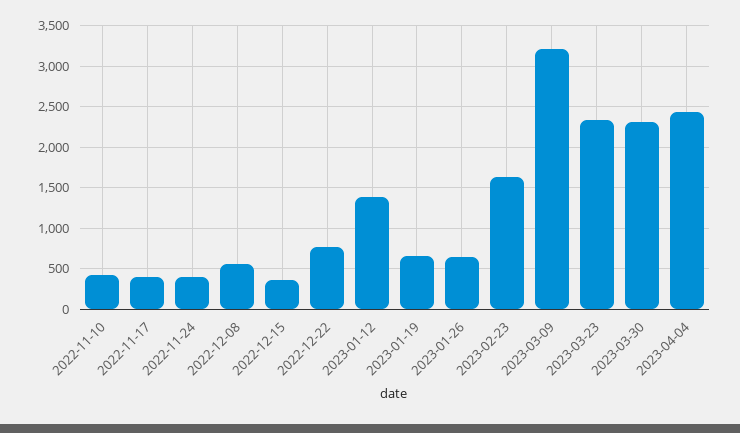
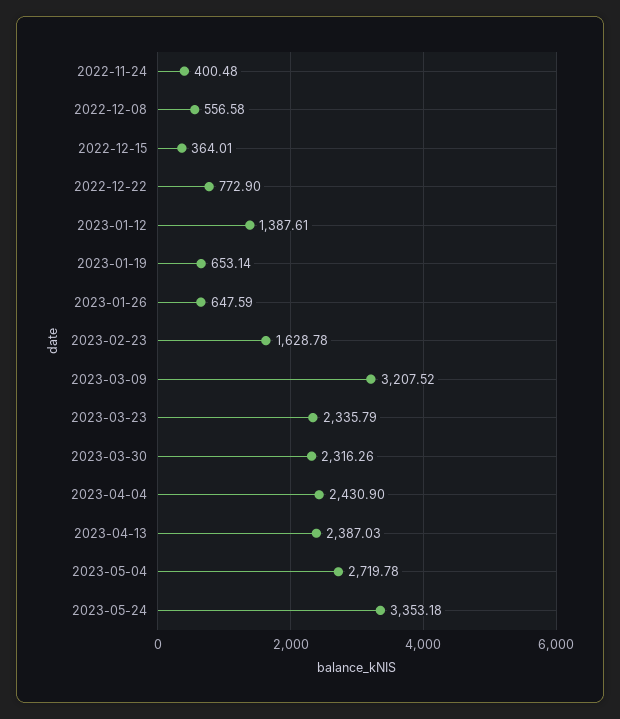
2022-11-10: 400 -> none
2022-11-17: 400 -> none
2023-04-13: none -> 2387.03
2023-05-04: none -> 2719.78
2023-05-24: none -> 3353.18

